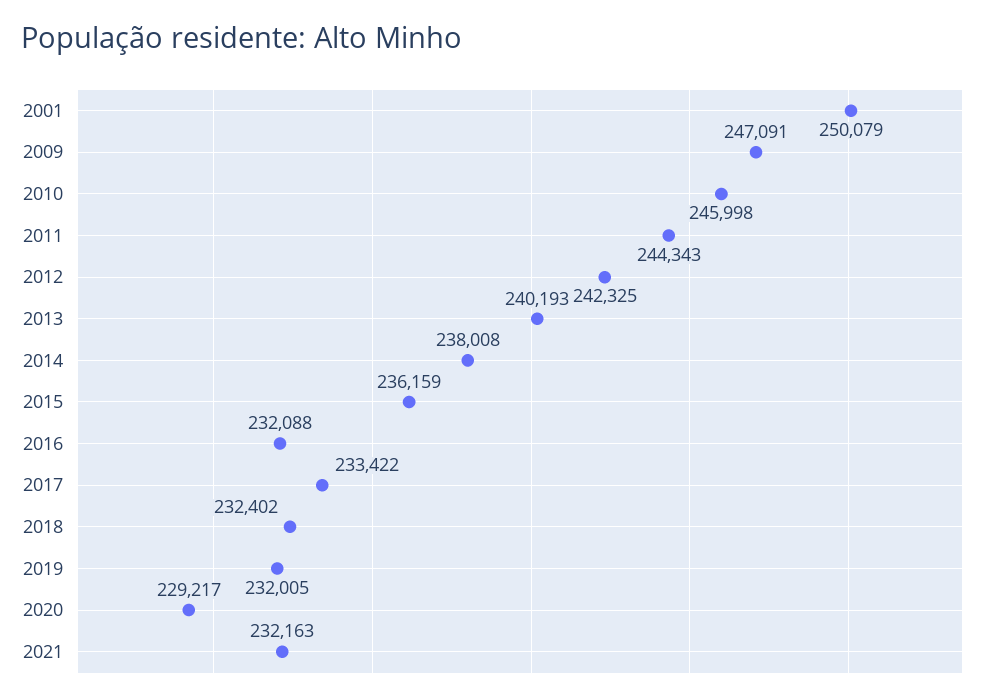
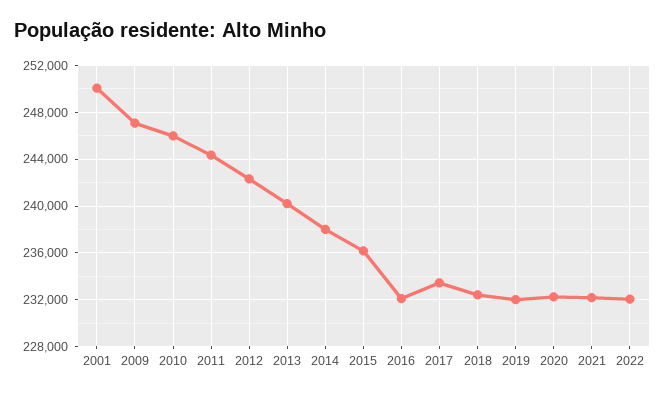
2020: 229217 -> 232000
2022: none -> 232000

